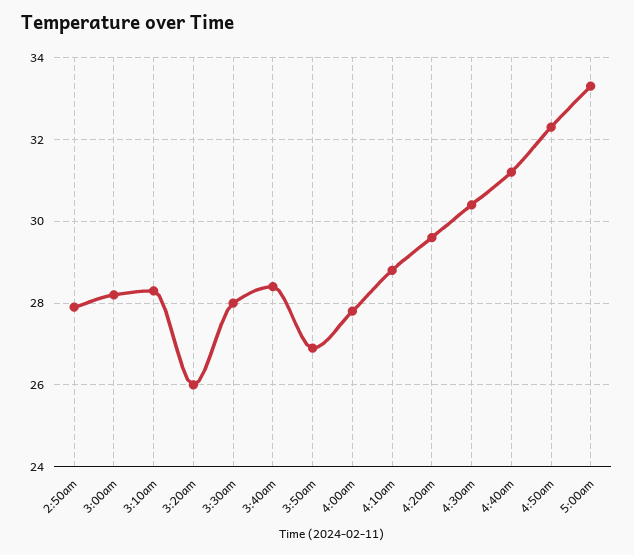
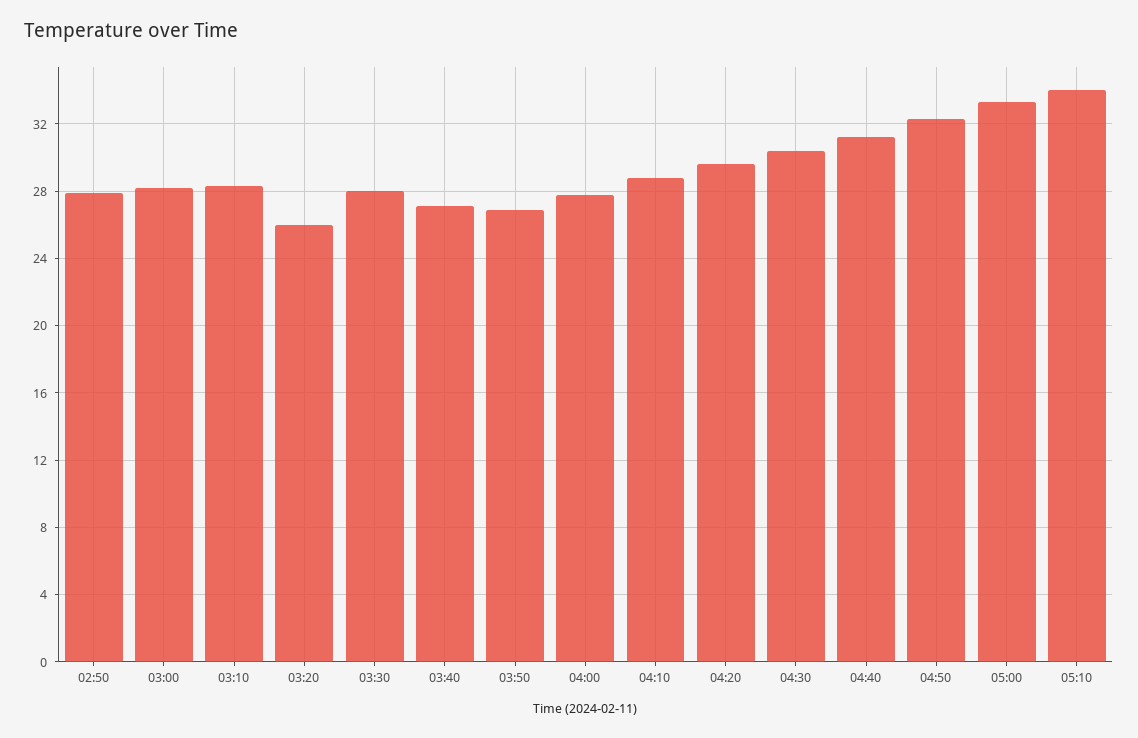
3:40am: 28.5 -> 27
05:10: none -> 34

